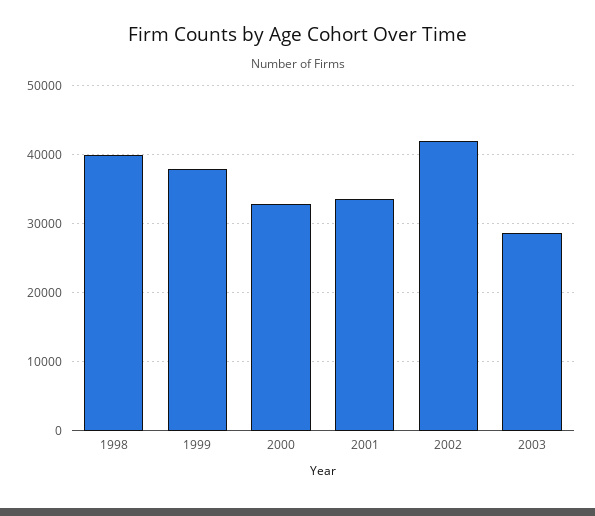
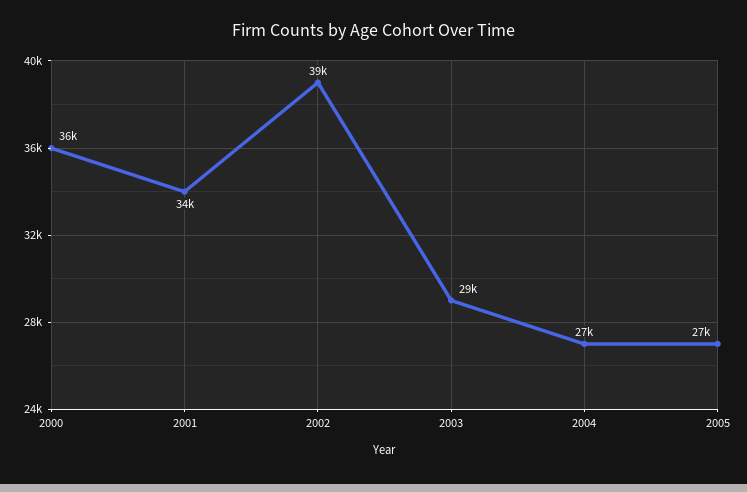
1998: 40000 -> none
1999: 38000 -> none
2000: 33000 -> 36000
2002: 42000 -> 39000
2004: none -> 27000
2005: none -> 27000

